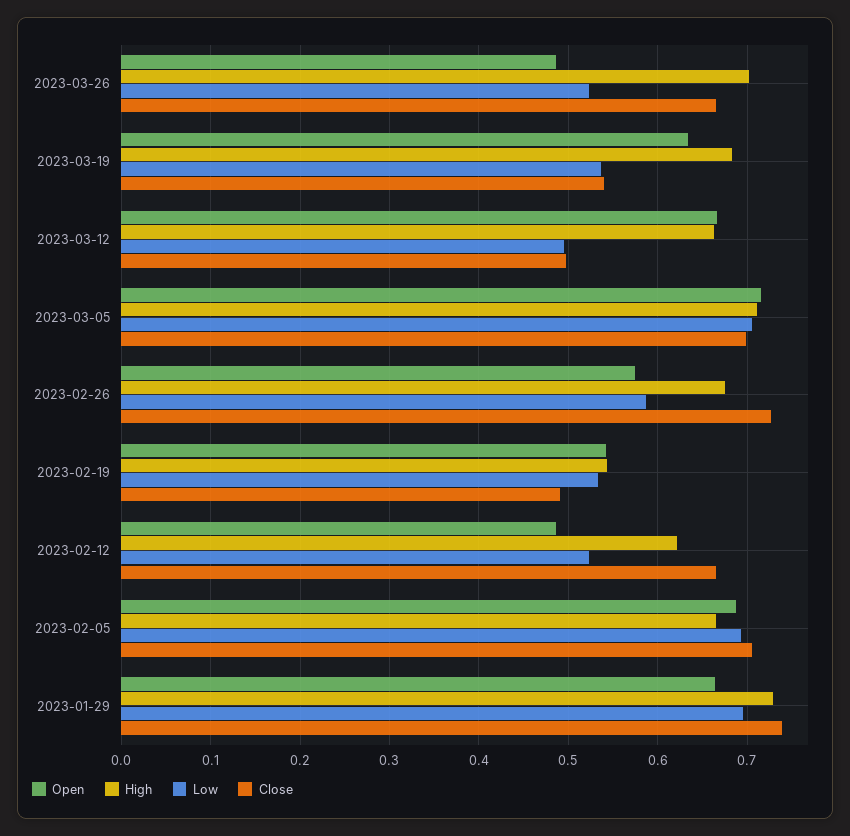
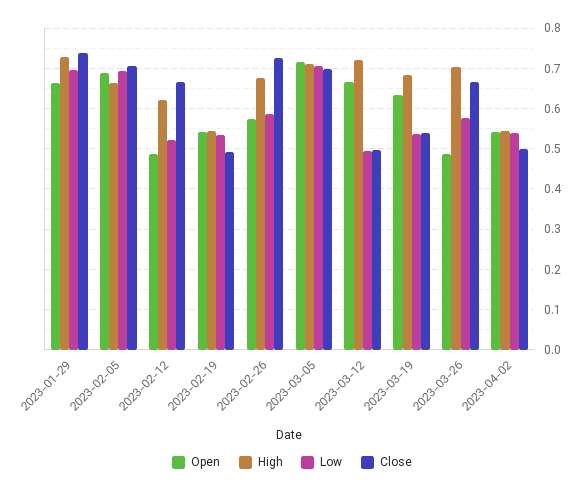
Low, 2023-03-26: 0.52 -> 0.58
High, 2023-03-12: 0.66 -> 0.72
Open, 2023-04-02: none -> 0.54
High, 2023-04-02: none -> 0.54
Low, 2023-04-02: none -> 0.54
Close, 2023-04-02: none -> 0.5

